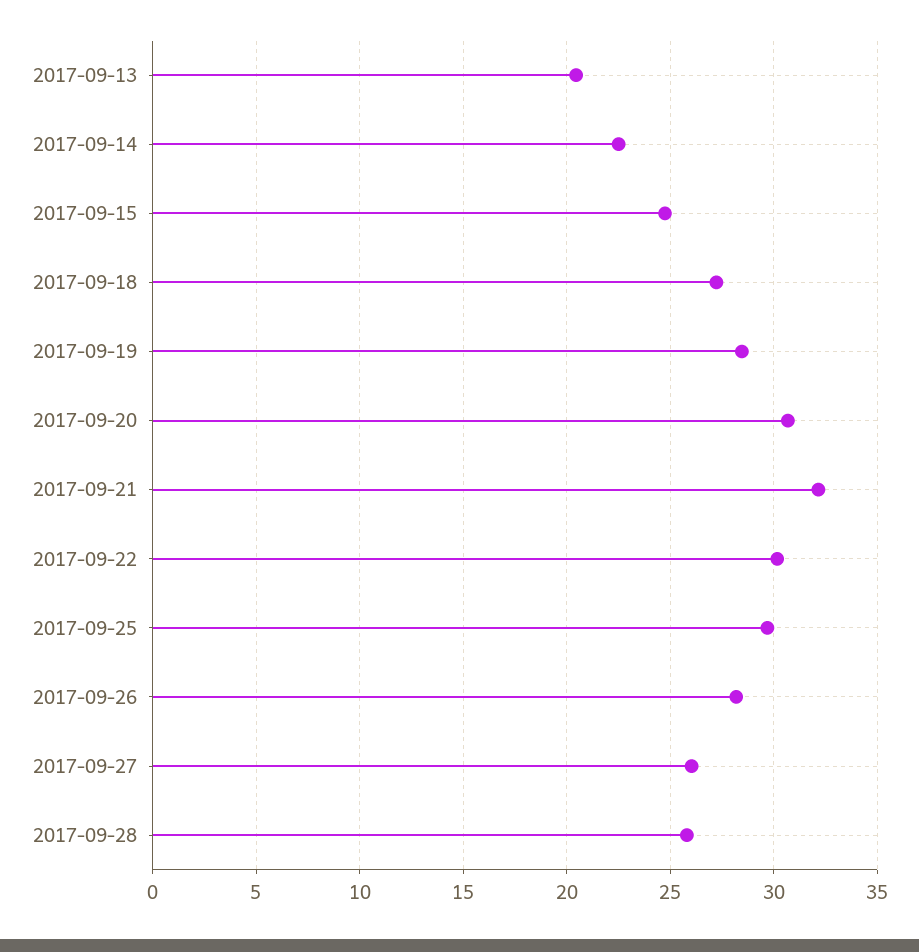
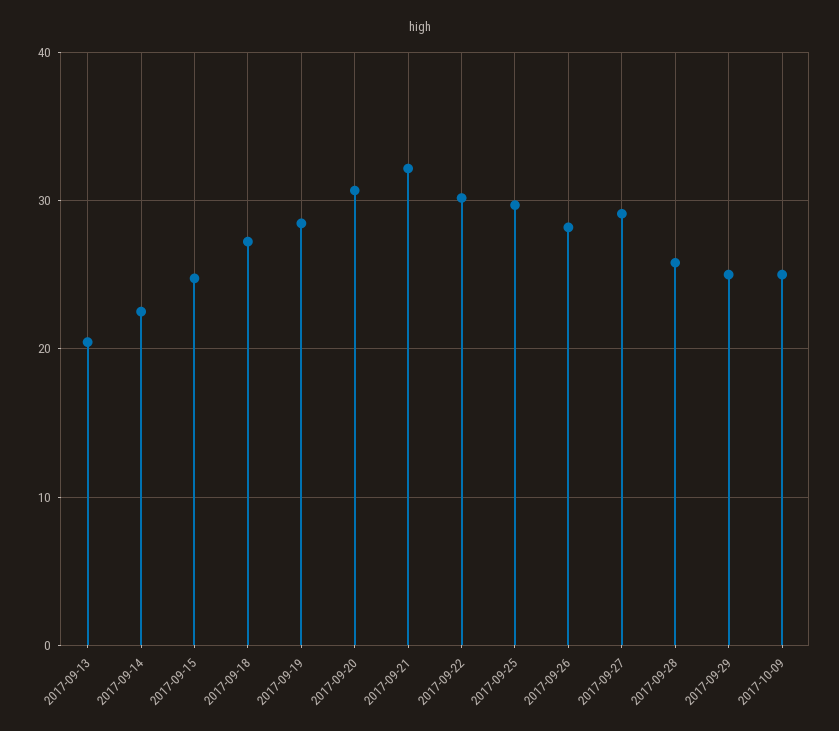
2017-09-27: 26 -> 29
2017-09-29: none -> 25
2017-10-09: none -> 25

